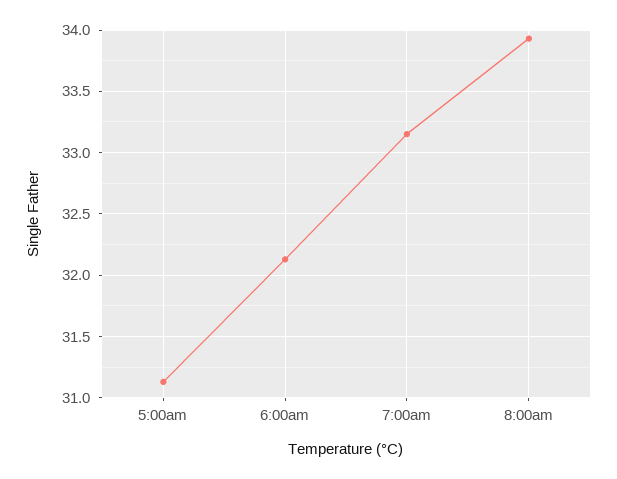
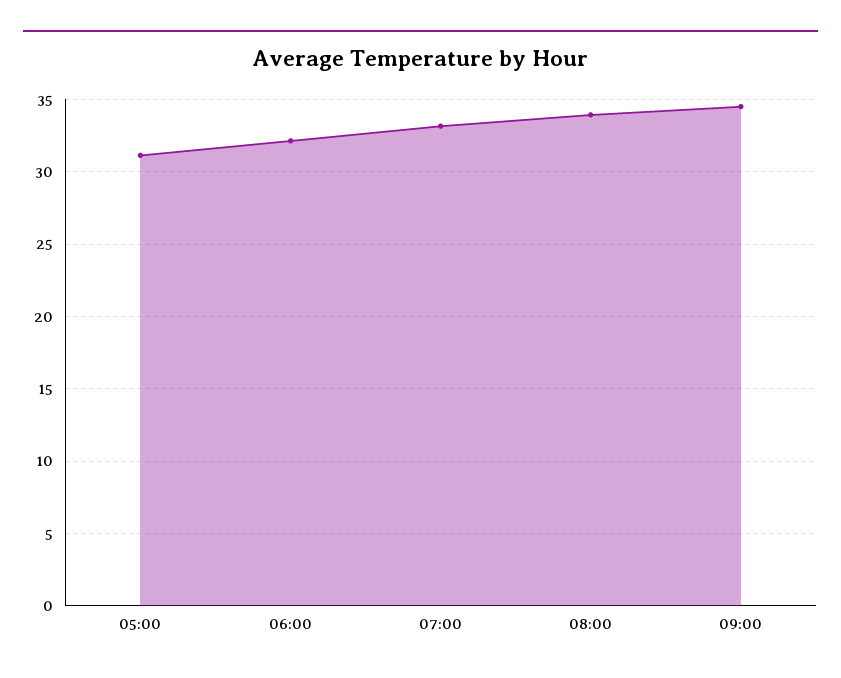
09:00: none -> 34.5

